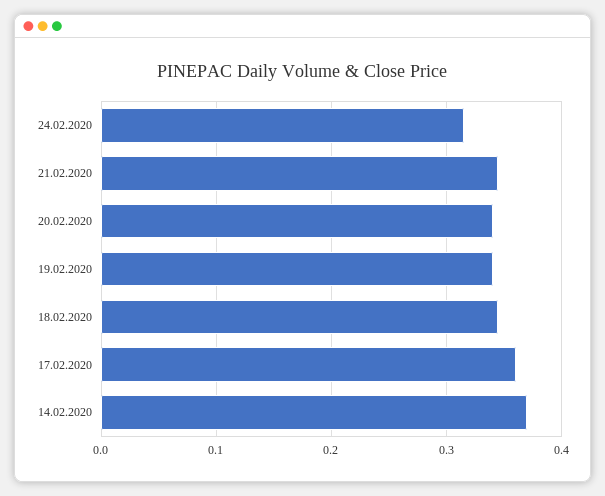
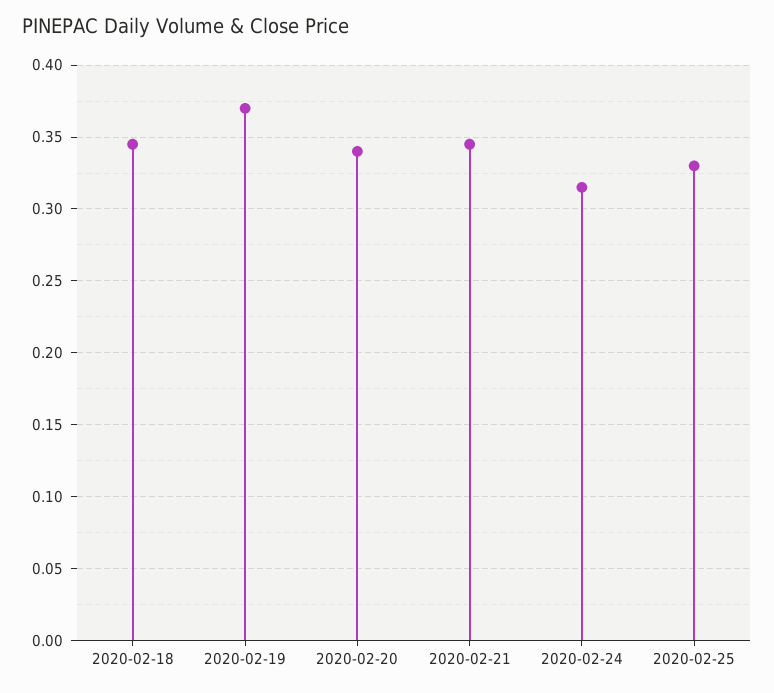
19.02.2020: 0.34 -> 0.37
17.02.2020: 0.36 -> none
14.02.2020: 0.37 -> none
2020-02-25: none -> 0.33

